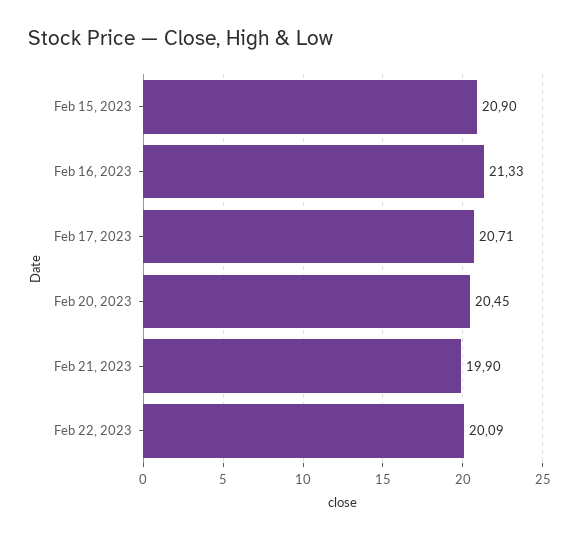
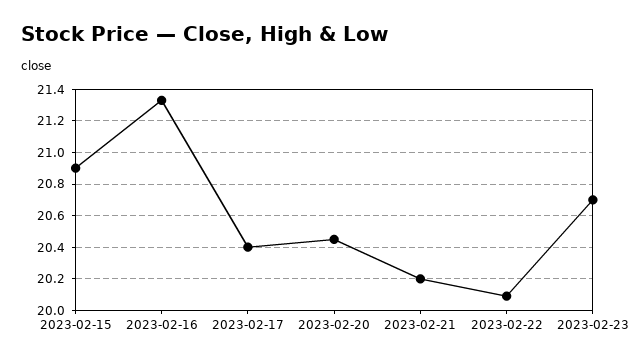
Feb 17, 2023: 20.71 -> 20.4
Feb 21, 2023: 19.9 -> 20.2
2023-02-23: none -> 20.7

